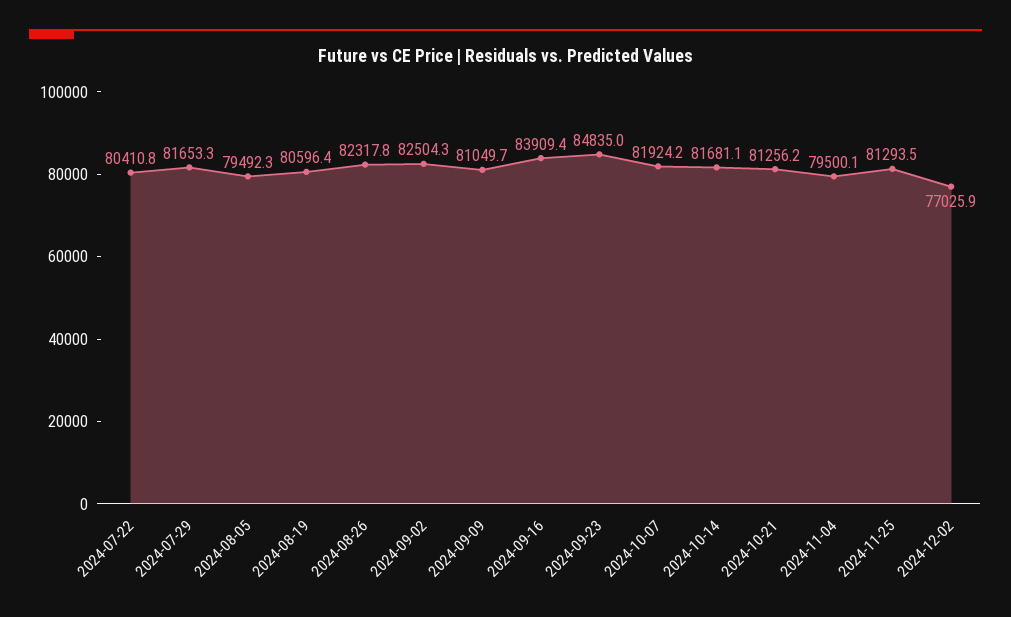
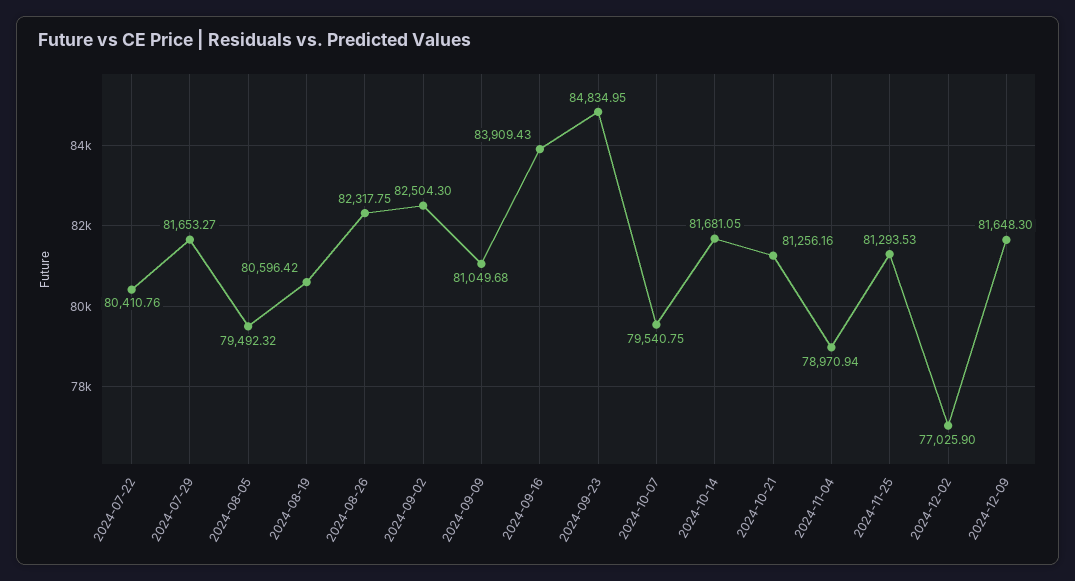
2024-10-07: 81924.2 -> 79540.75
2024-11-04: 79500.1 -> 78970.94
2024-12-09: none -> 81648.3

